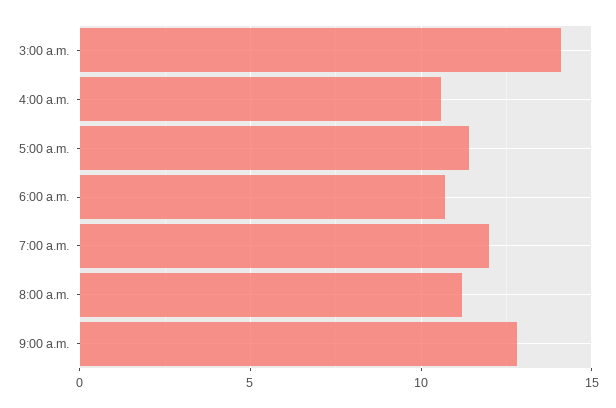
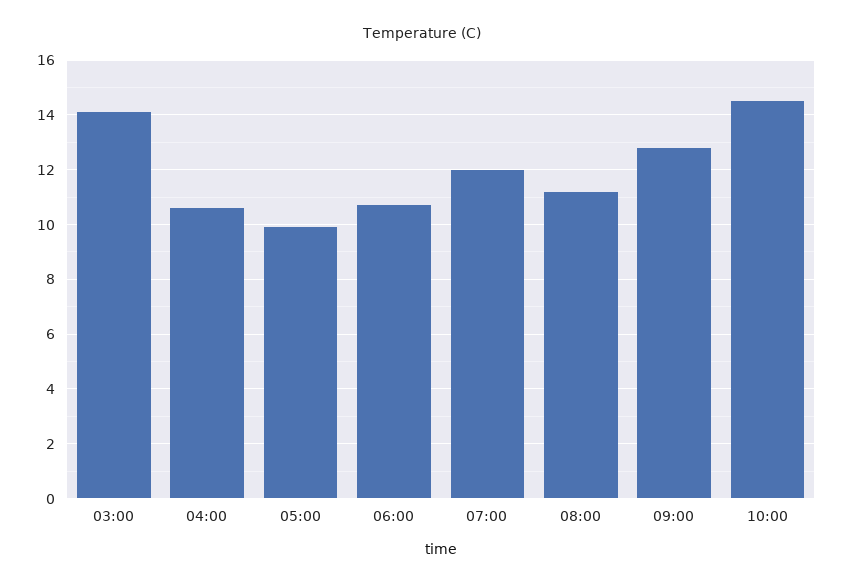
5:00 a.m.: 11.5 -> 10
10:00: none -> 14.5

